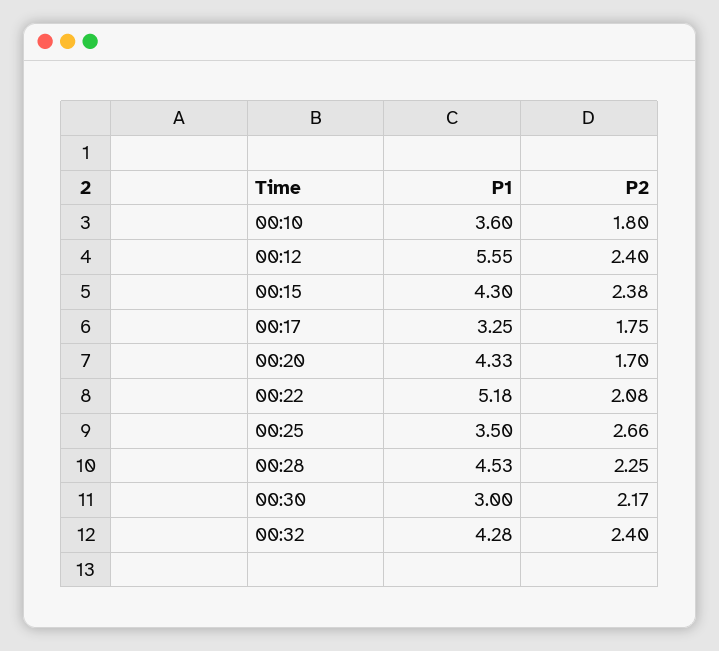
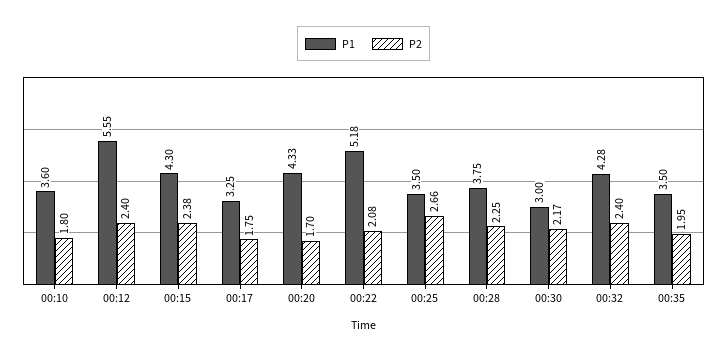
P1, 00:28: 4.53 -> 3.75
P1, 00:35: none -> 3.5
P2, 00:35: none -> 1.95

